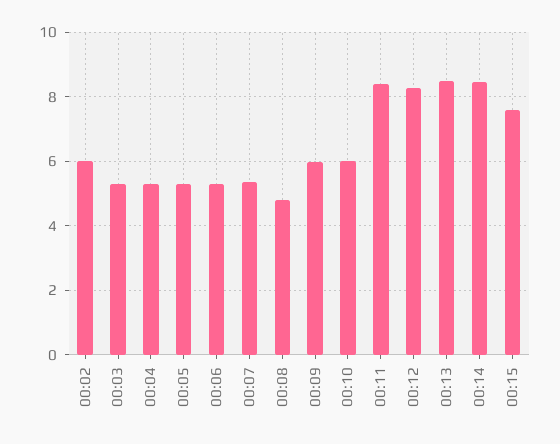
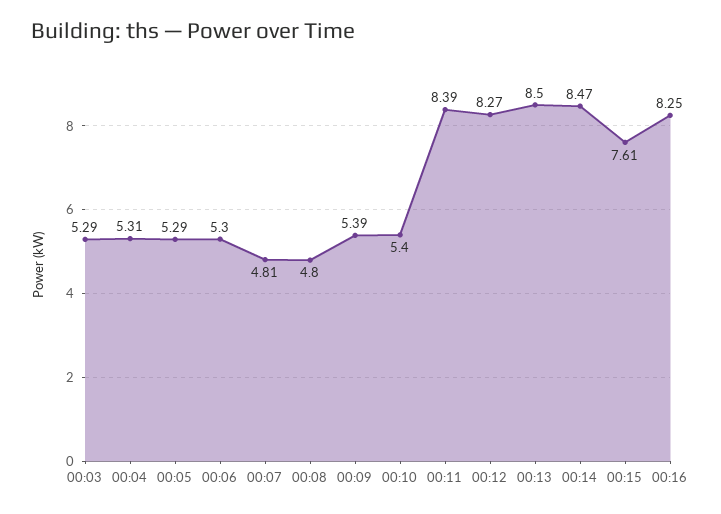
00:02: 6 -> none
00:07: 5.4 -> 4.81
00:09: 6 -> 5.39
00:10: 6 -> 5.4
00:16: none -> 8.25

